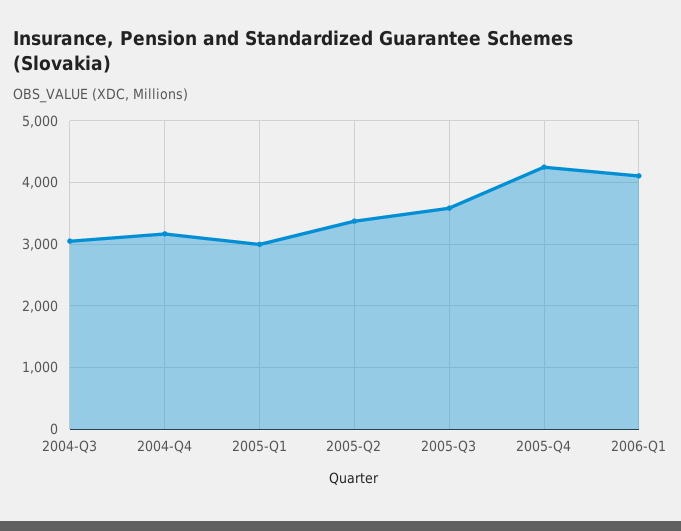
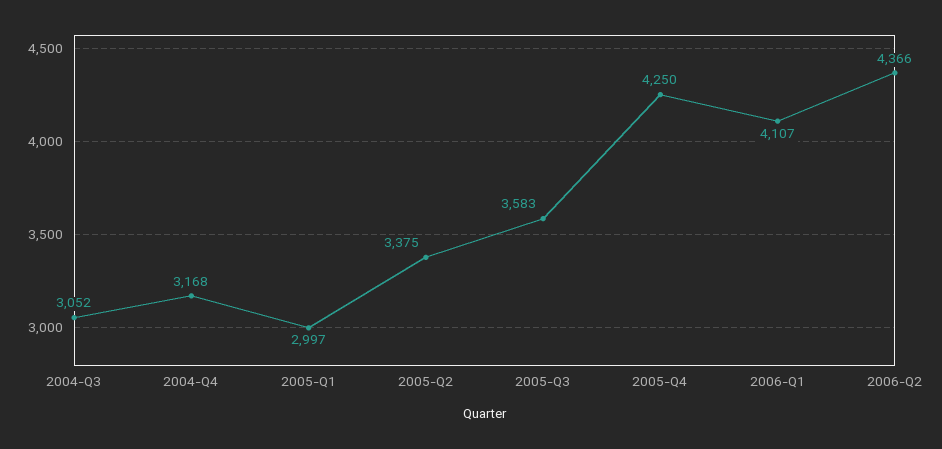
2006-Q2: none -> 4366

